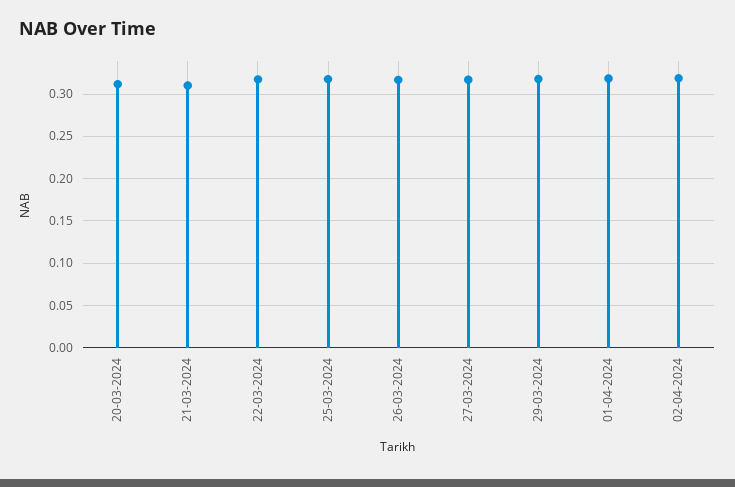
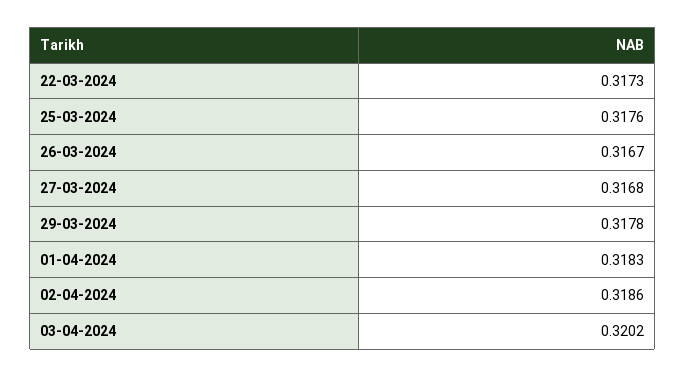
20-03-2024: 0.31 -> none
21-03-2024: 0.31 -> none
03-04-2024: none -> 0.3202

